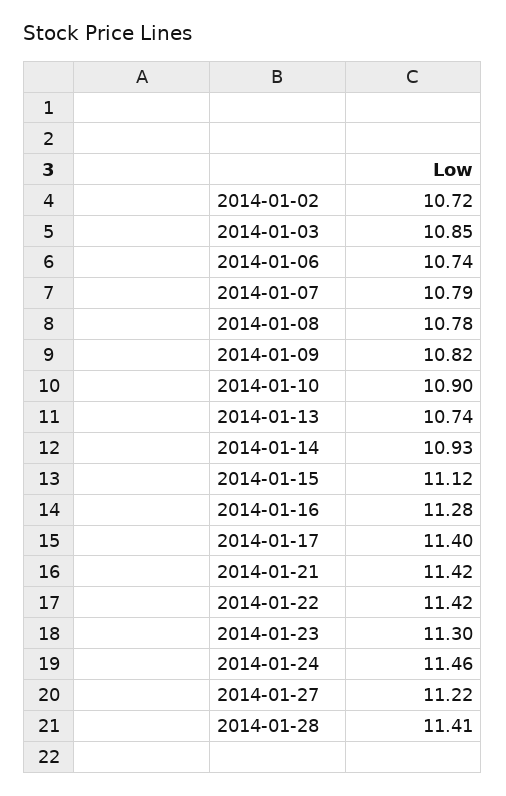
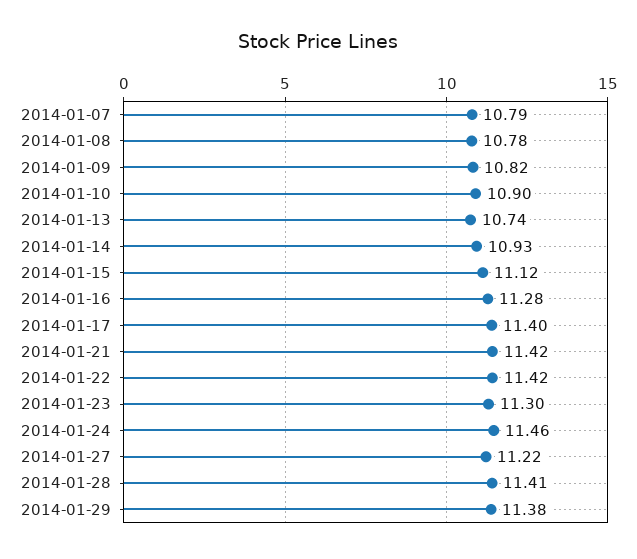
2014-01-02: 10.72 -> none
2014-01-03: 10.85 -> none
2014-01-06: 10.74 -> none
2014-01-29: none -> 11.38

